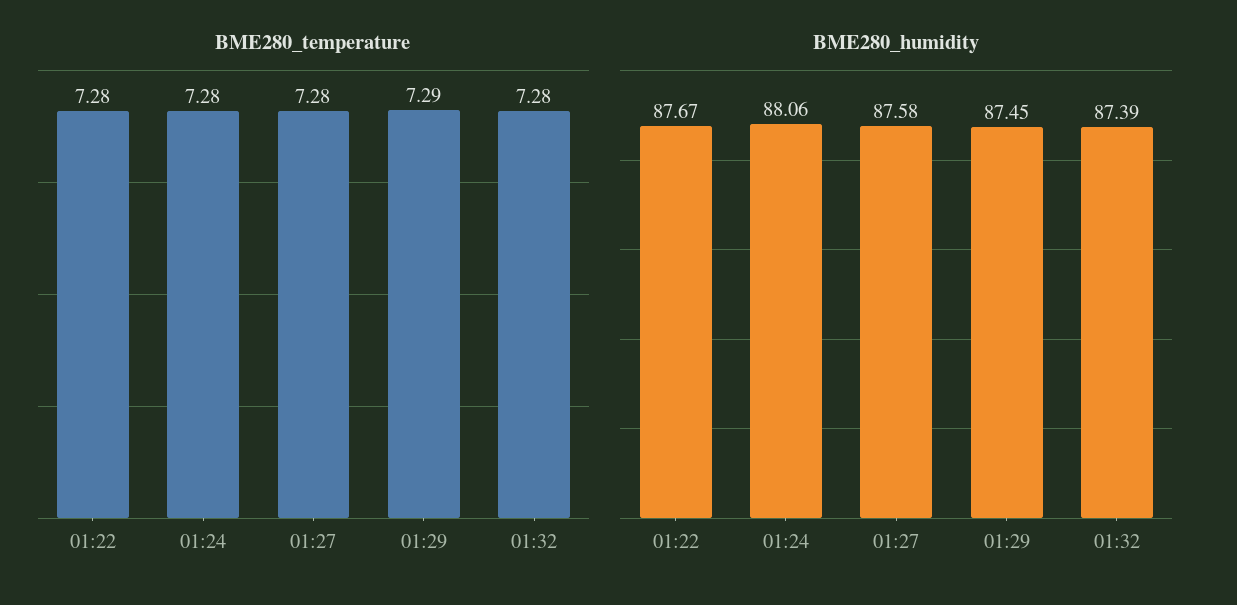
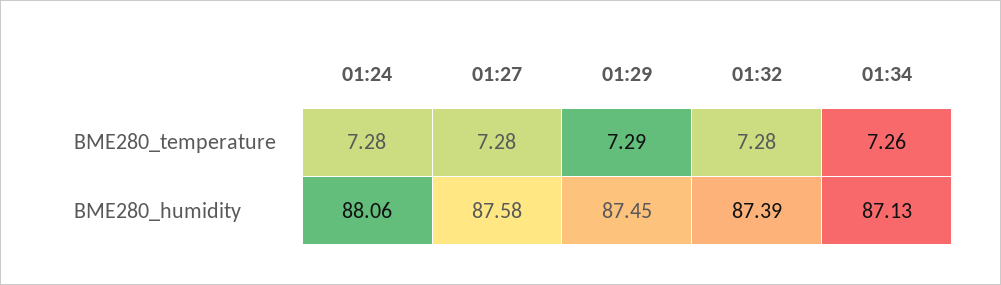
BME280_temperature, 01:22: 7.28 -> none
BME280_humidity, 01:22: 87.67 -> none
BME280_temperature, 01:34: none -> 7.26
BME280_humidity, 01:34: none -> 87.13

